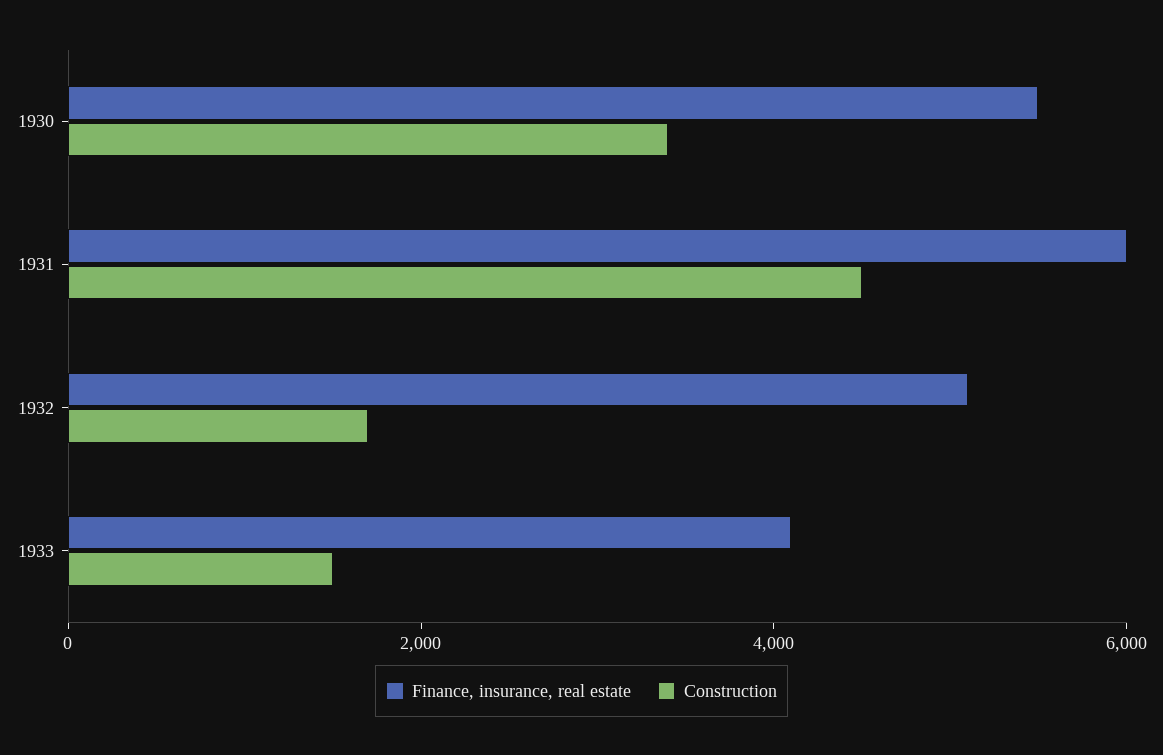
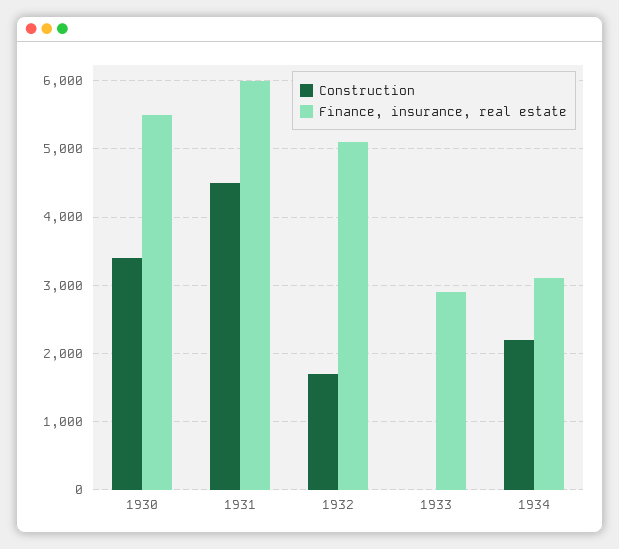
Finance, insurance, real estate, 1933: 4000 -> 2900
Construction, 1933: 1500 -> 0
Construction, 1934: none -> 2200
Finance, insurance, real estate, 1934: none -> 3100

